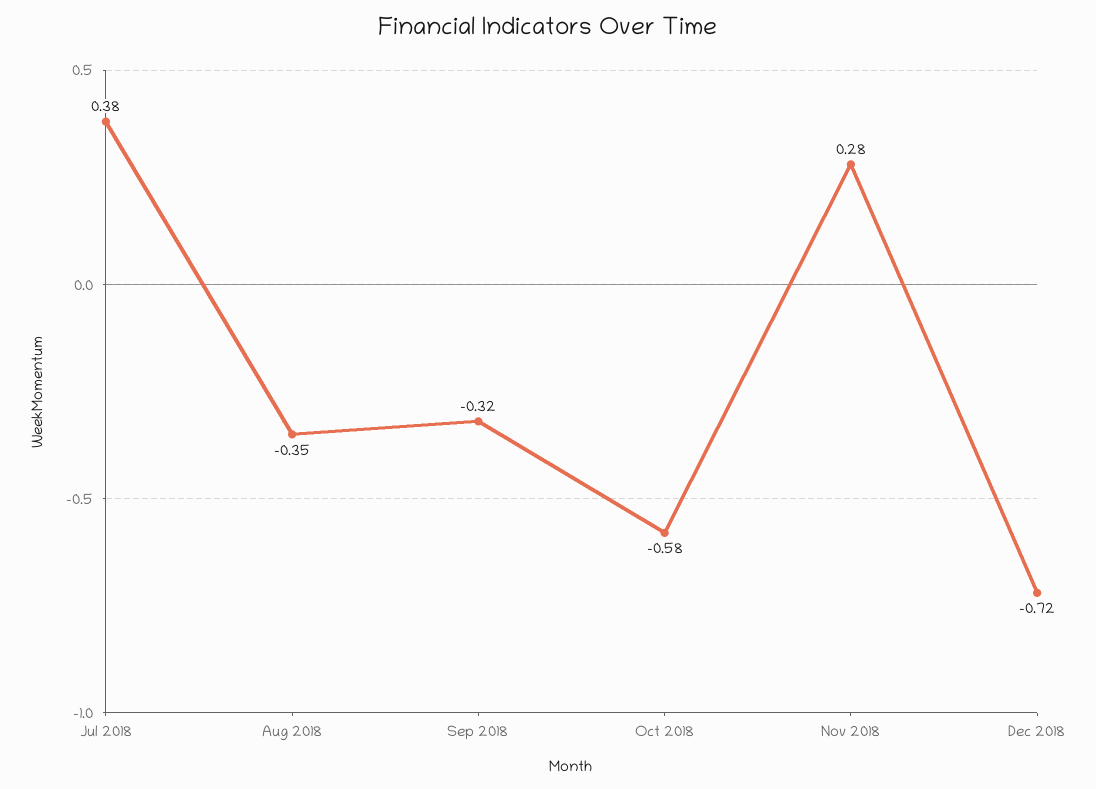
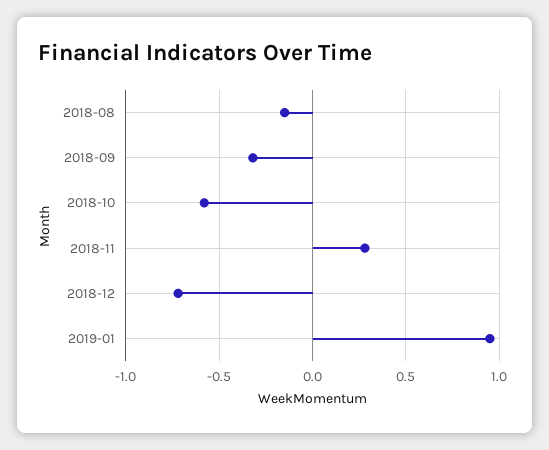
Jul 2018: 0.38 -> none
Aug 2018: -0.35 -> -0.15
2019-01: none -> 0.95

